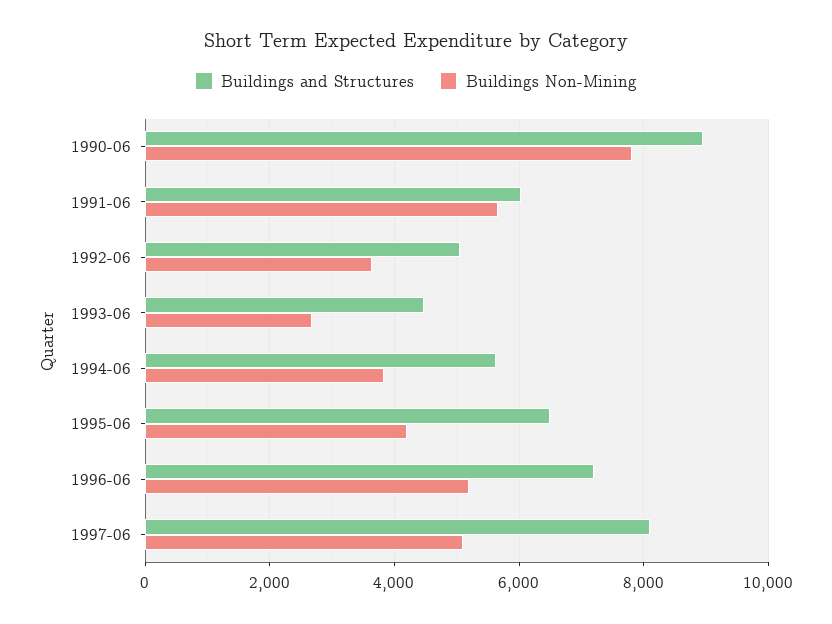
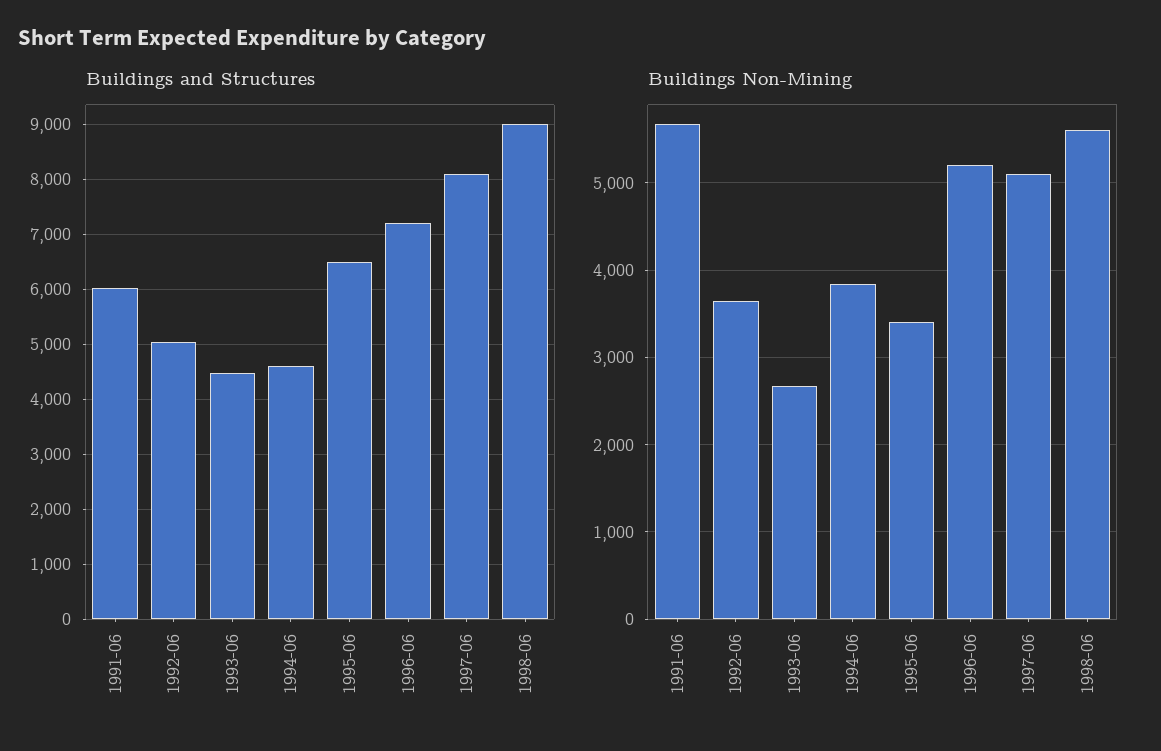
Buildings and Structures, 1990-06: 9000 -> none
Buildings Non-Mining, 1990-06: 7800 -> none
Buildings and Structures, 1994-06: 5600 -> 4600
Buildings Non-Mining, 1995-06: 4200 -> 3400
Buildings and Structures, 1998-06: none -> 9000
Buildings Non-Mining, 1998-06: none -> 5600

